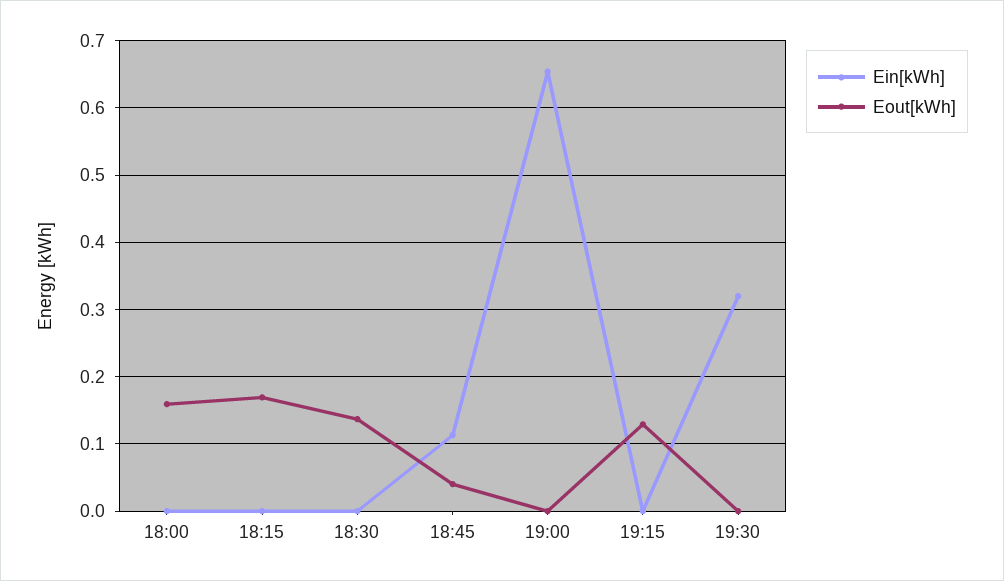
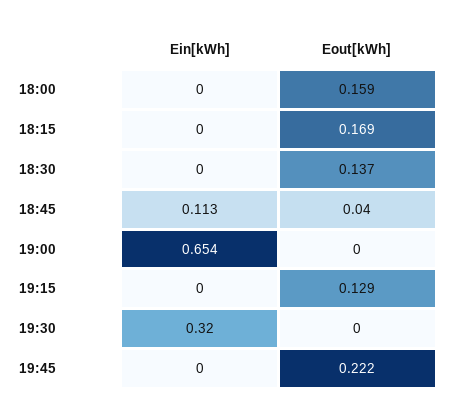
Ein[kWh], 19:45: none -> 0
Eout[kWh], 19:45: none -> 0.222

